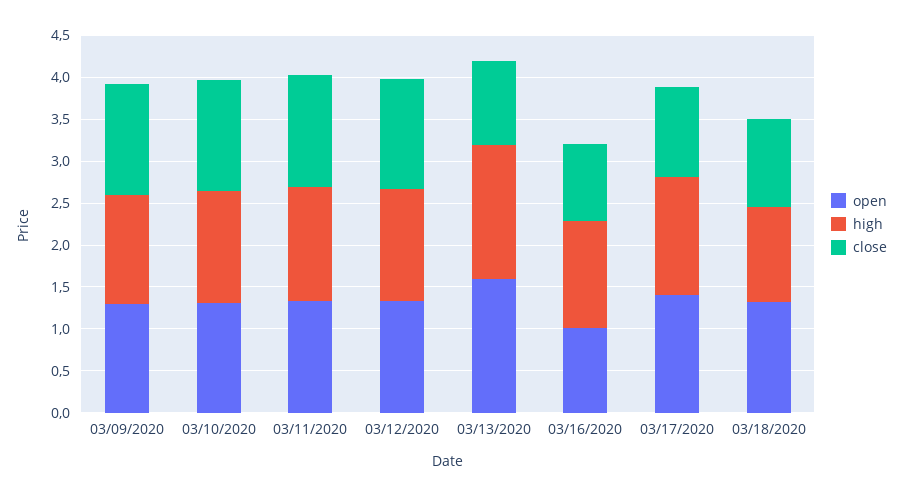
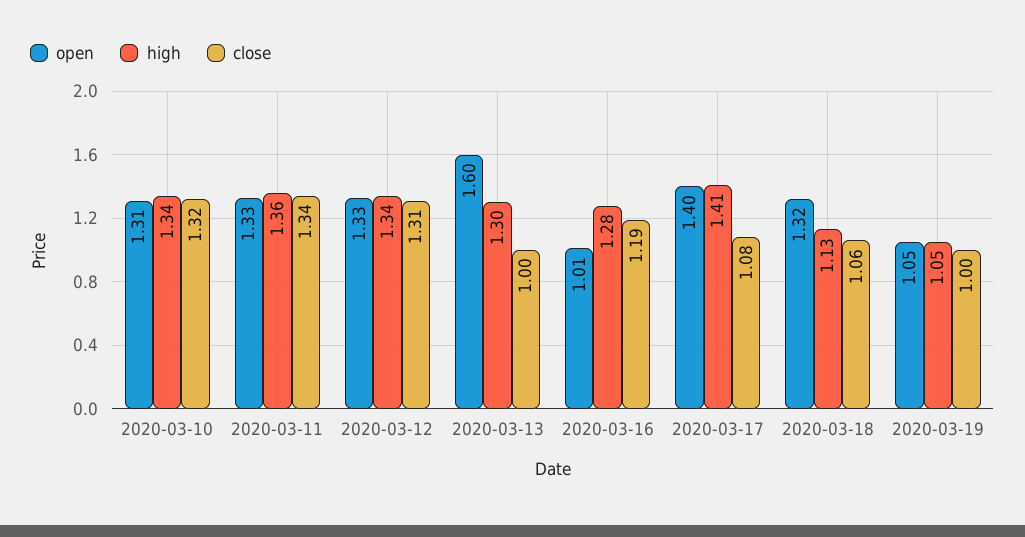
open, 03/09/2020: 1.3 -> none
high, 03/09/2020: 1.3 -> none
close, 03/09/2020: 1.3 -> none
high, 03/13/2020: 1.6 -> 1.3
close, 03/16/2020: 0.9 -> 1.19
open, 2020-03-19: none -> 1.05
high, 2020-03-19: none -> 1.05
close, 2020-03-19: none -> 1

